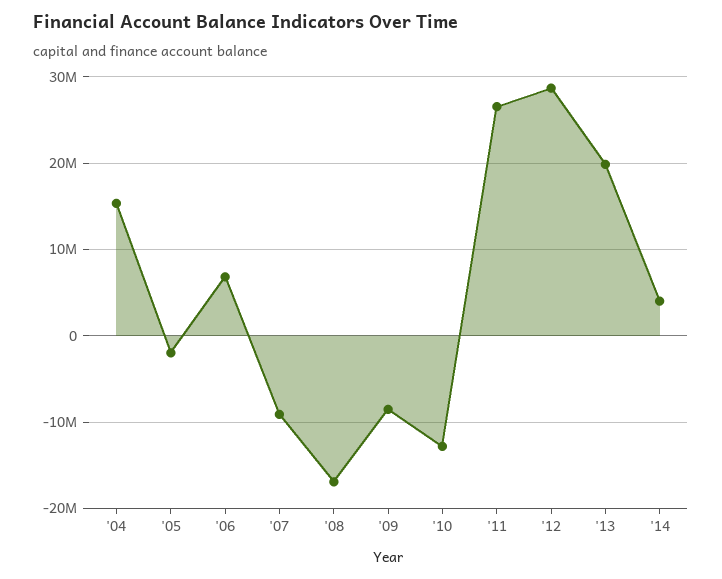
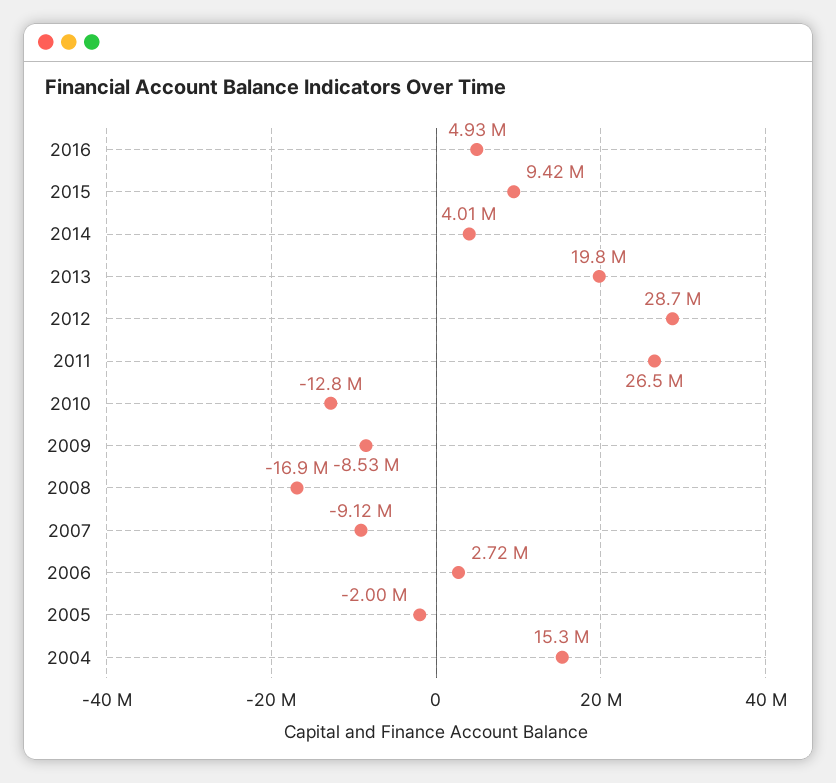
'06: 7000000 -> 2720000
2016: none -> 4930000
2015: none -> 9420000

